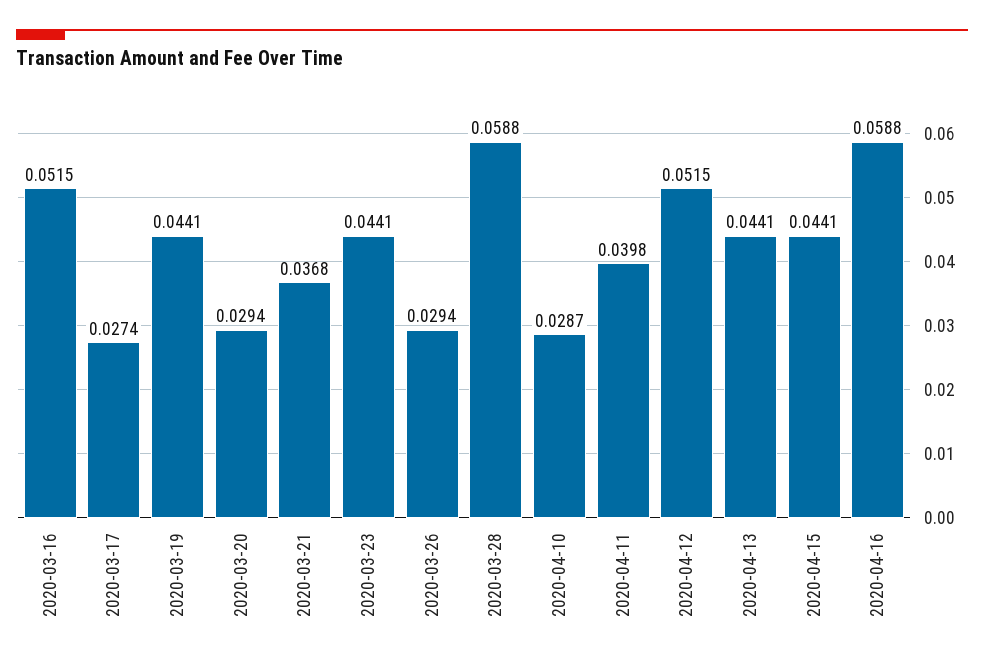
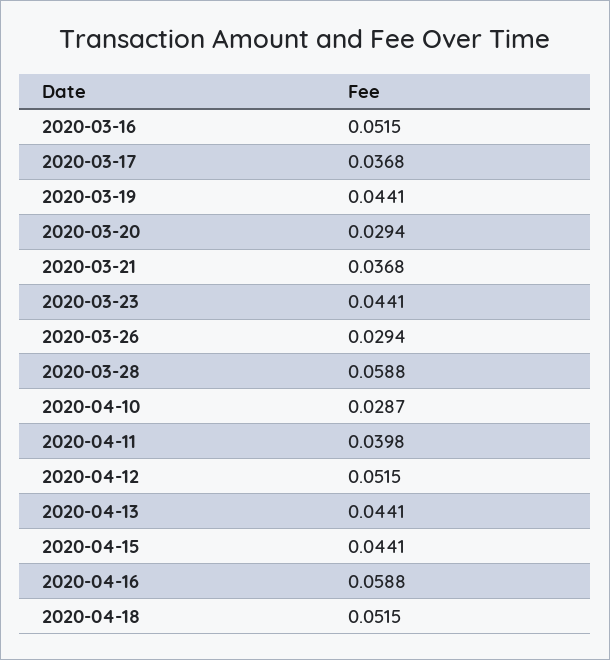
2020-03-17: 0.0274 -> 0.0368
2020-04-18: none -> 0.0515

